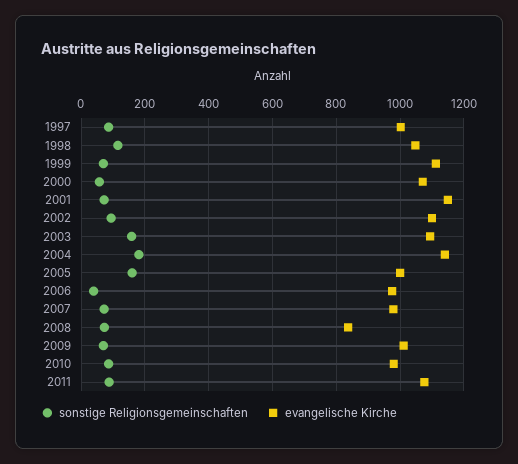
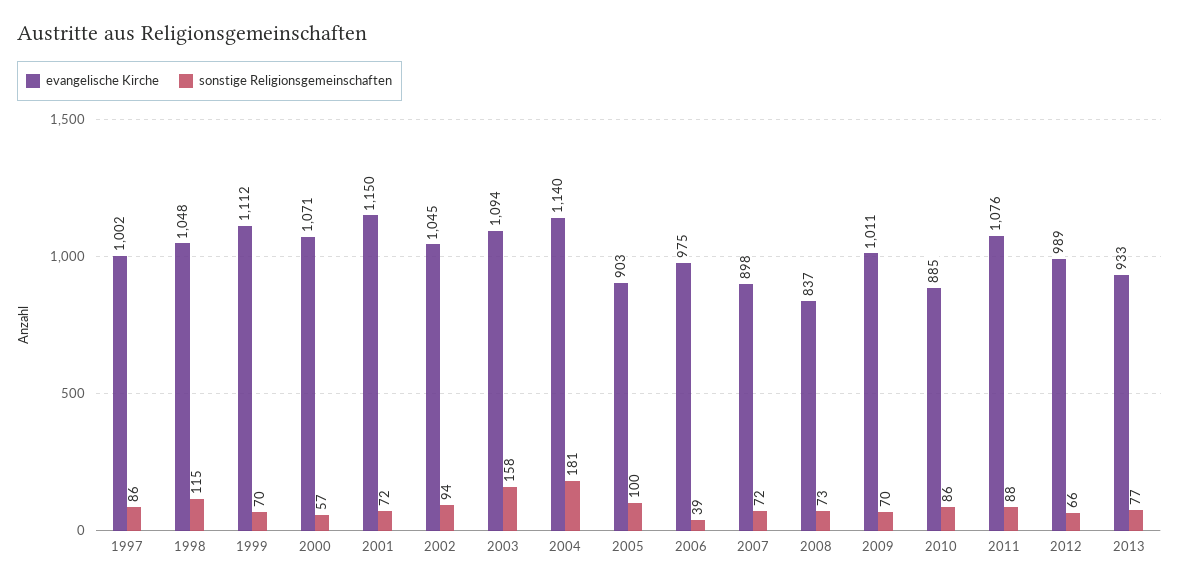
evangelische Kirche, 2002: 1100 -> 1045
sonstige Religionsgemeinschaften, 2005: 160 -> 100
evangelische Kirche, 2005: 1000 -> 903
evangelische Kirche, 2007: 980 -> 898
evangelische Kirche, 2010: 980 -> 885
evangelische Kirche, 2012: none -> 989
sonstige Religionsgemeinschaften, 2012: none -> 66
evangelische Kirche, 2013: none -> 933
sonstige Religionsgemeinschaften, 2013: none -> 77

